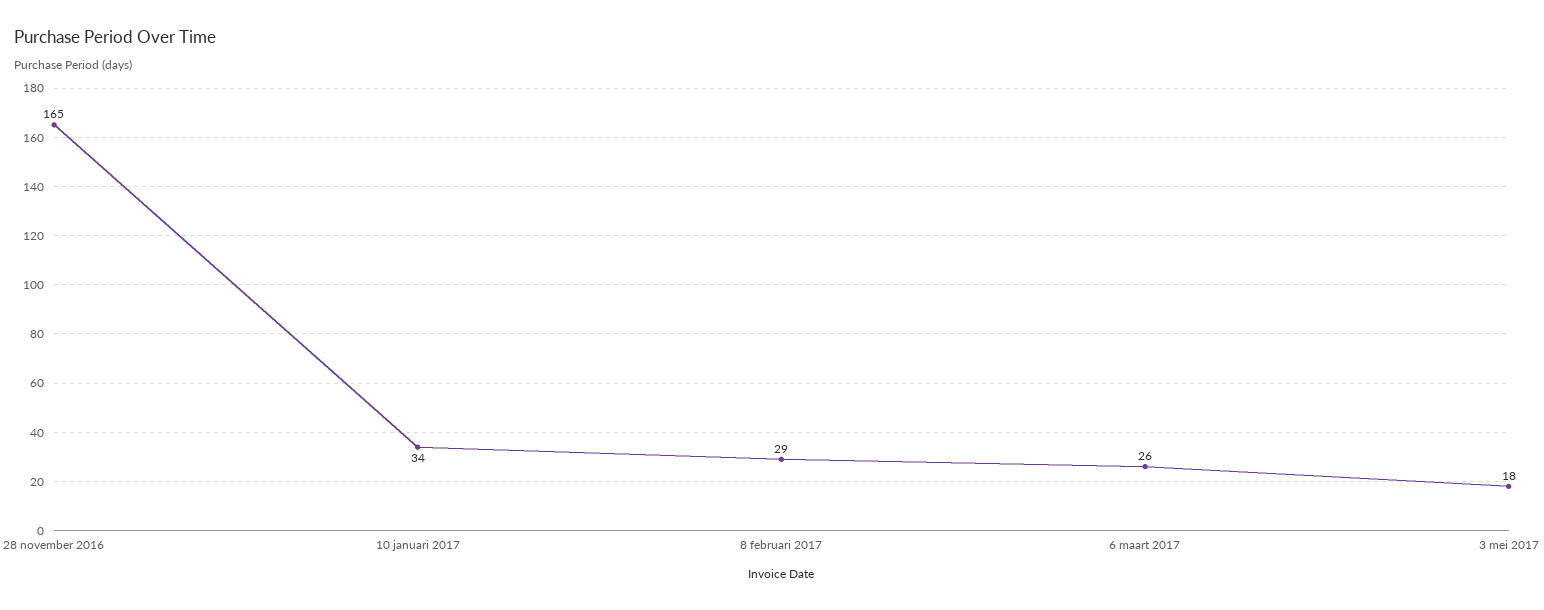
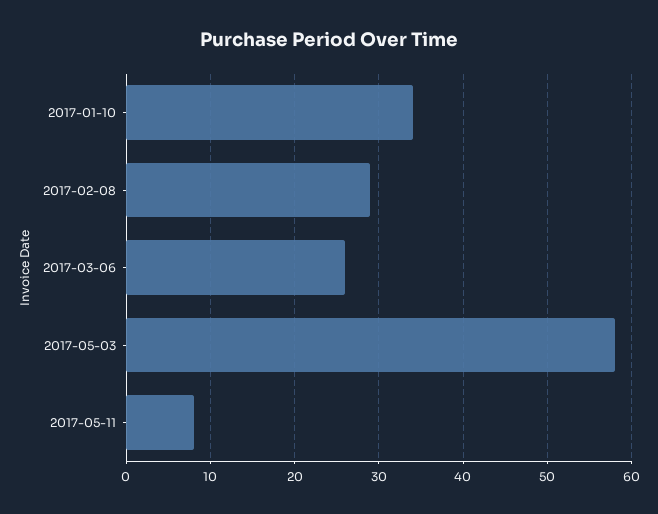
28 november 2016: 165 -> none
3 mei 2017: 18 -> 58
2017-05-11: none -> 8

